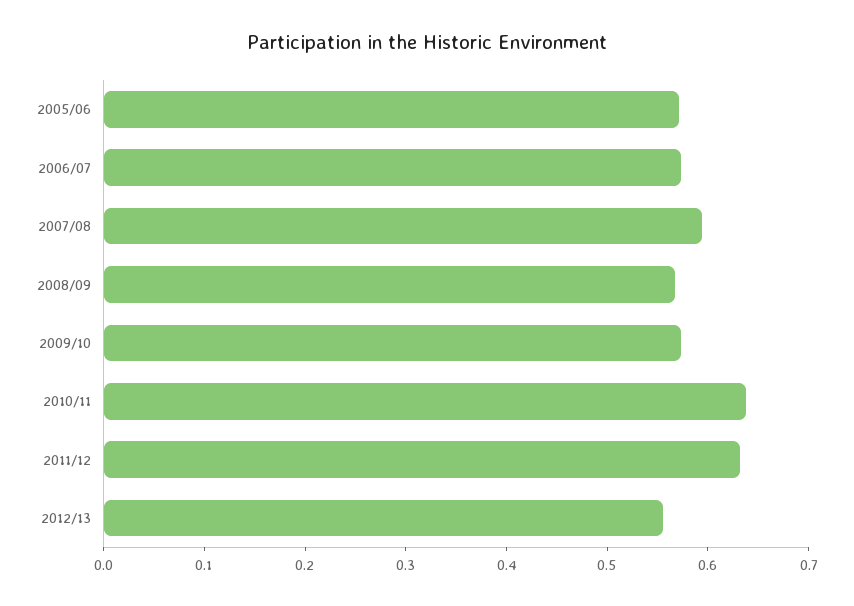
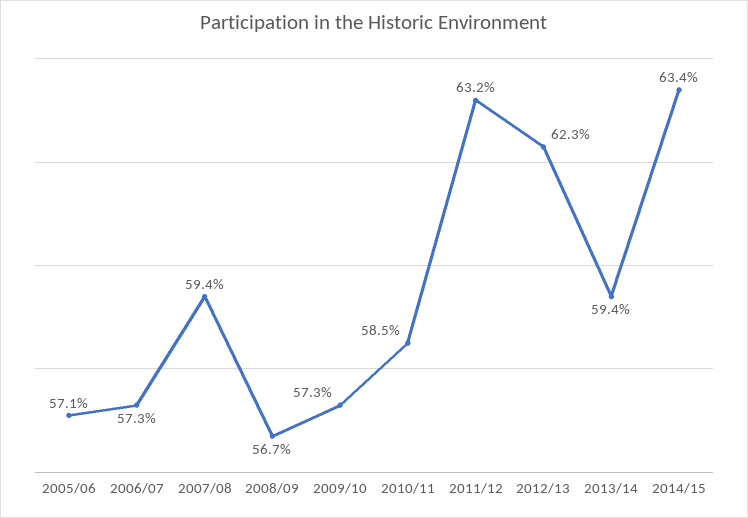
2010/11: 0.64 -> 0.585
2012/13: 0.56 -> 0.623
2013/14: none -> 0.594
2014/15: none -> 0.634

